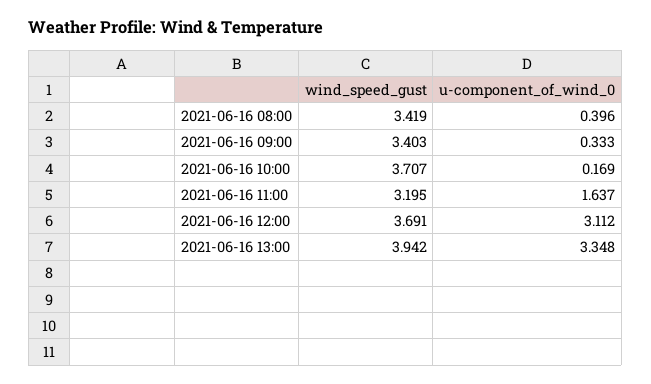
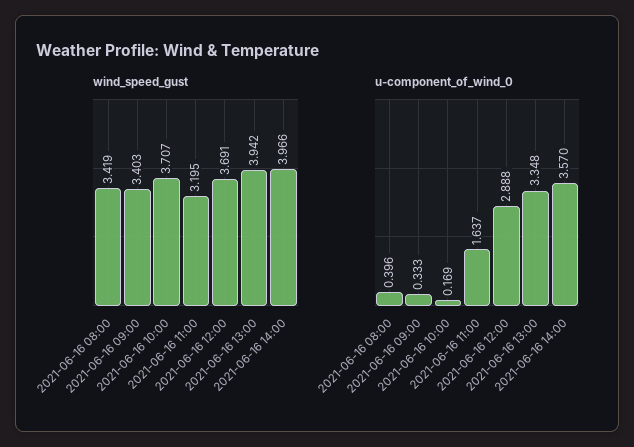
u-component_of_wind_0, 2021-06-16 12:00: 3.112 -> 2.888
wind_speed_gust, 2021-06-16 14:00: none -> 3.966
u-component_of_wind_0, 2021-06-16 14:00: none -> 3.57

